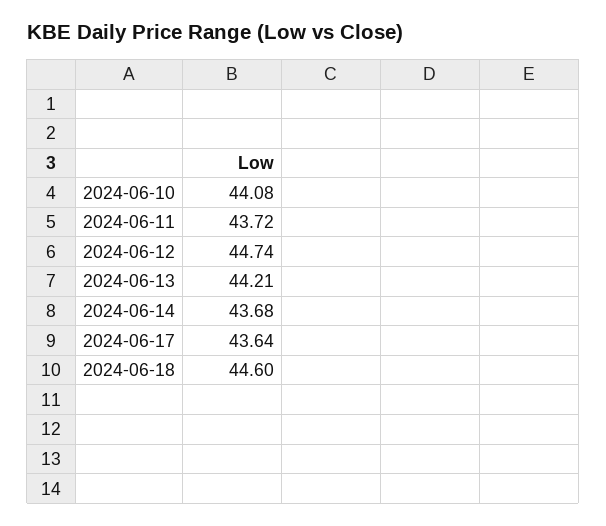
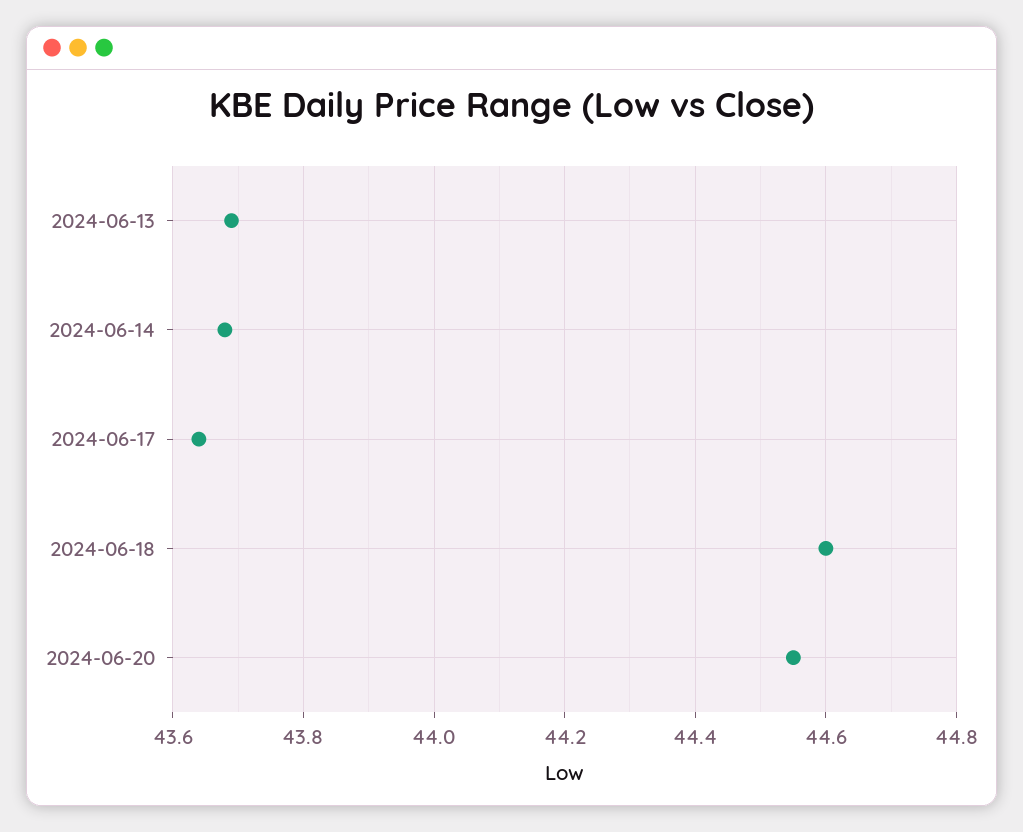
2024-06-10: 44.08 -> none
2024-06-11: 43.72 -> none
2024-06-12: 44.74 -> none
2024-06-13: 44.21 -> 43.7
2024-06-20: none -> 44.55

